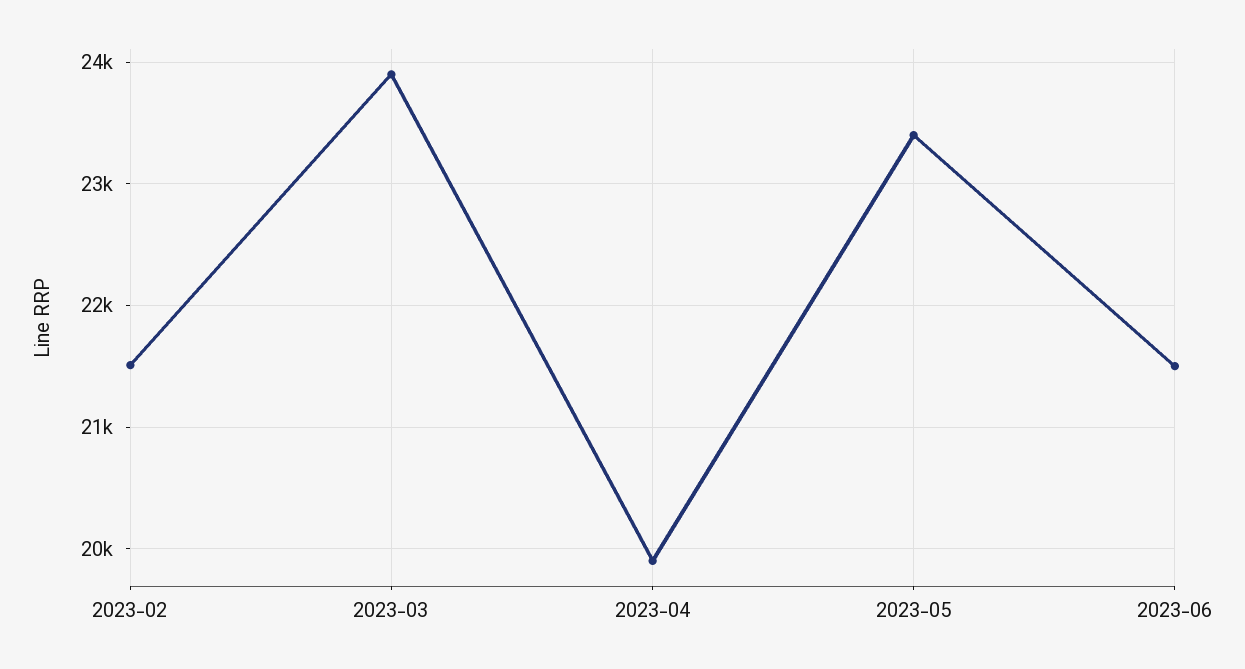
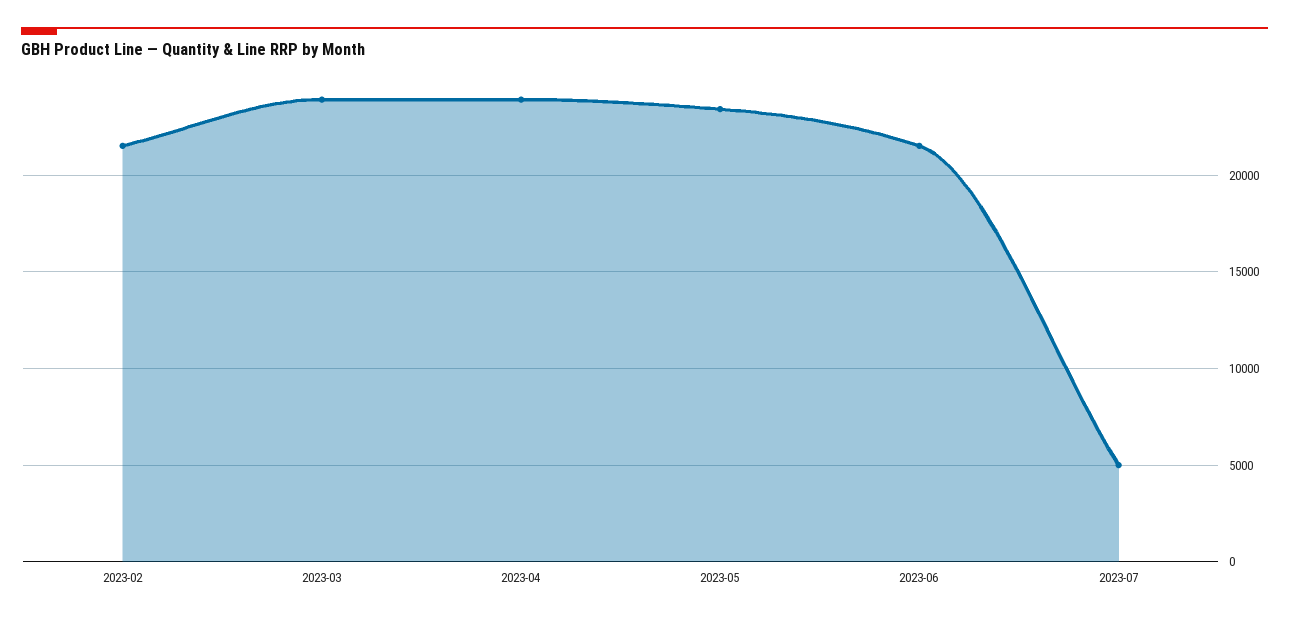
2023-04: 19900 -> 24000
2023-07: none -> 5000

